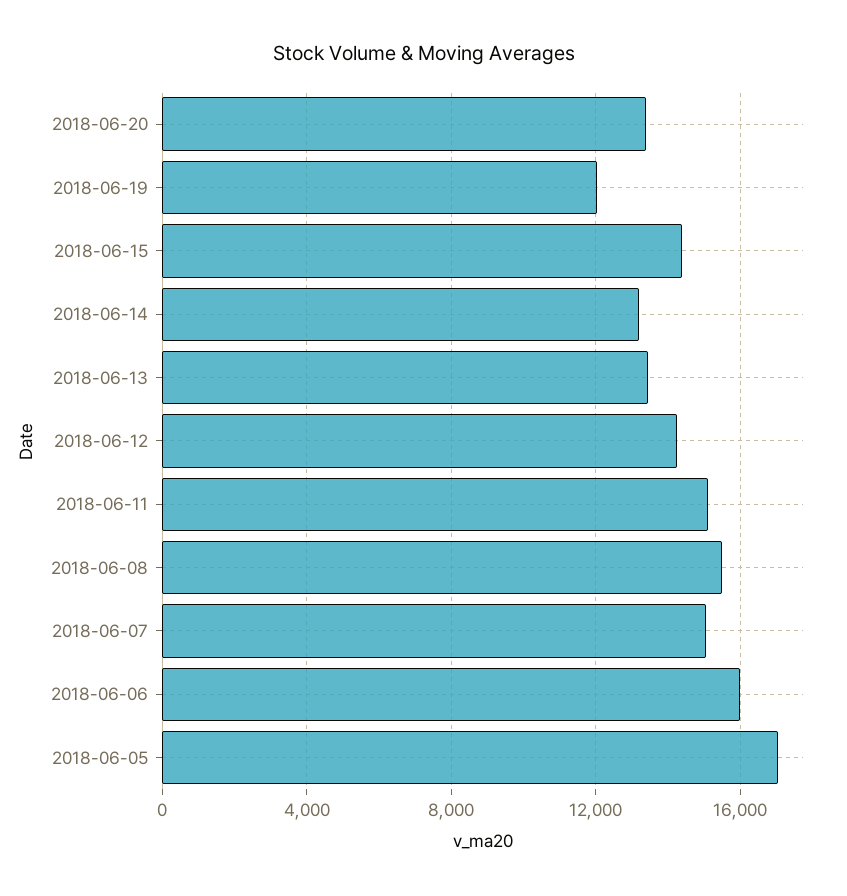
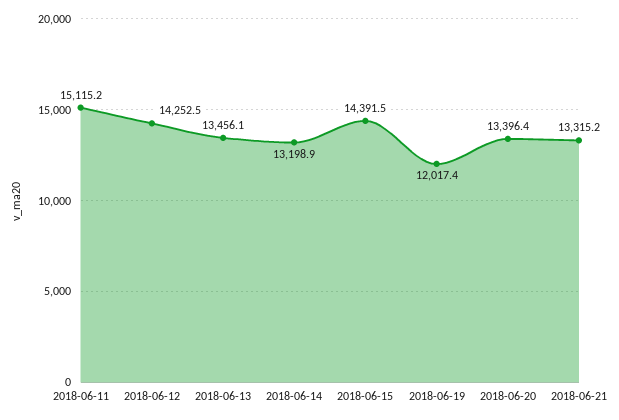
2018-06-08: 15500 -> none
2018-06-07: 15000 -> none
2018-06-06: 16000 -> none
2018-06-05: 17000 -> none
2018-06-21: none -> 13315.2

